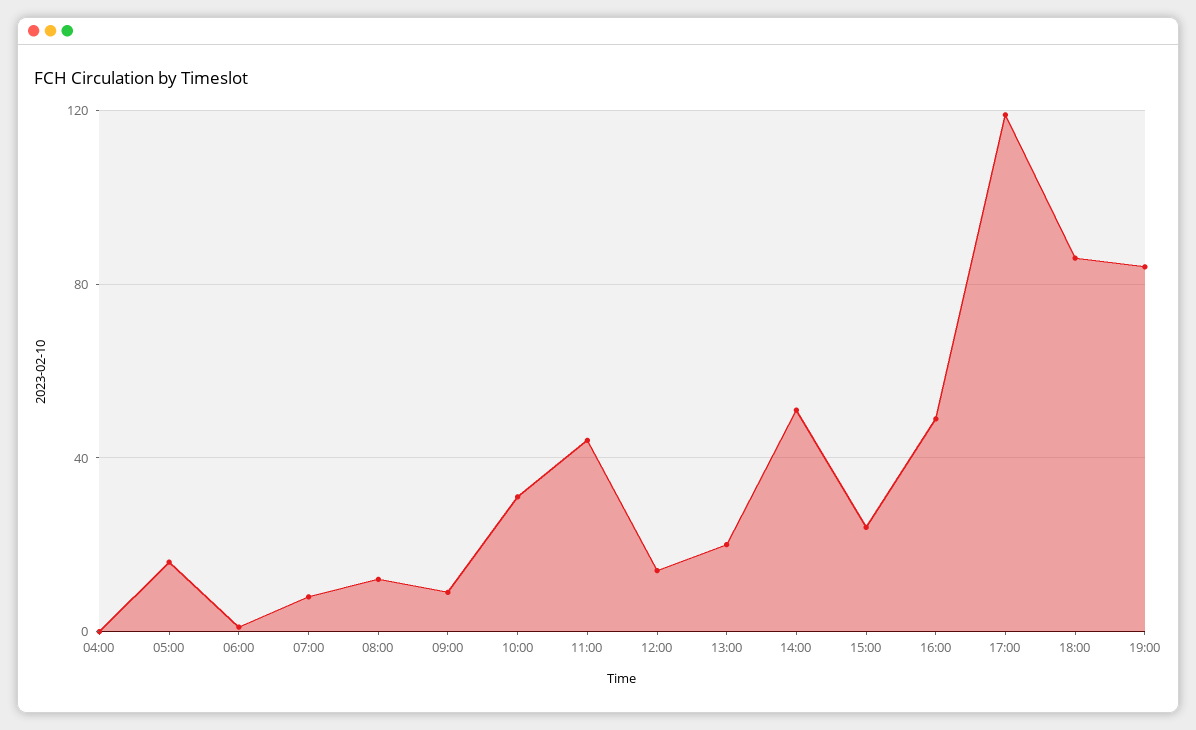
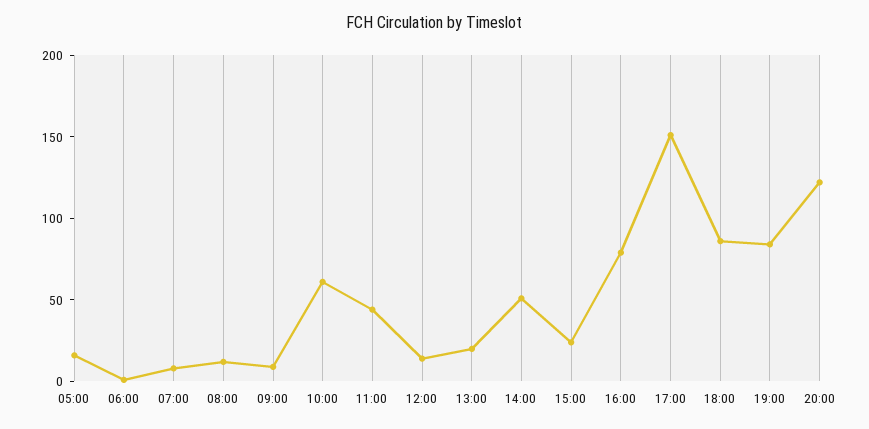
04:00: 0 -> none
10:00: 30 -> 60
16:00: 50 -> 80
17:00: 120 -> 150
20:00: none -> 120

